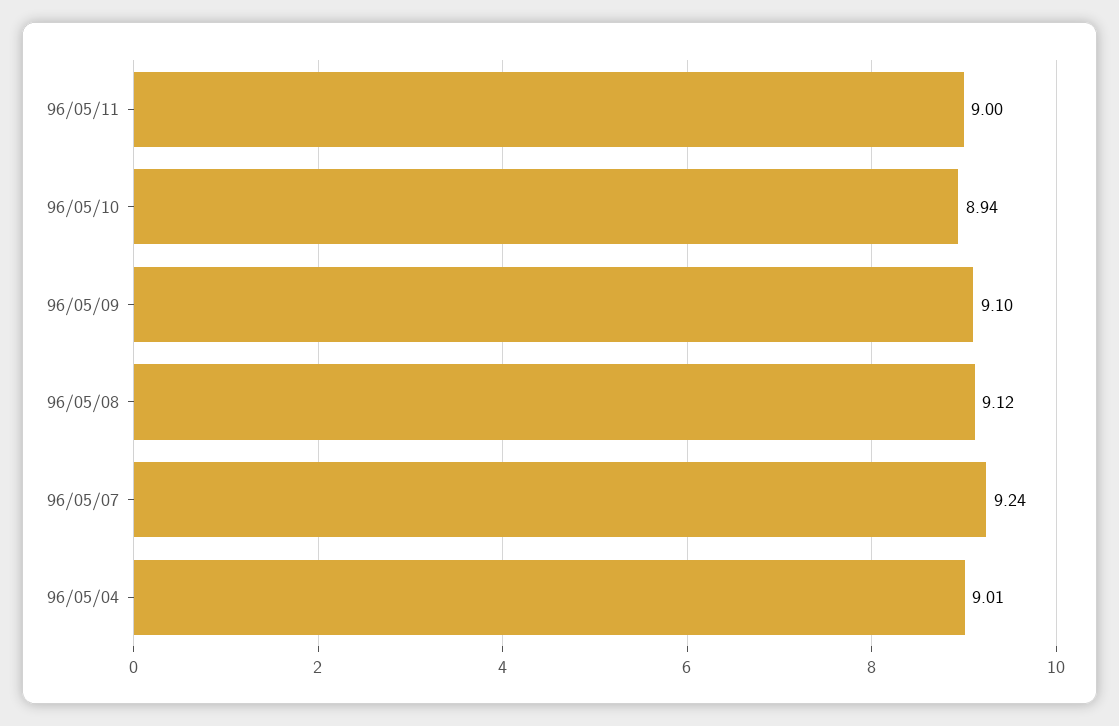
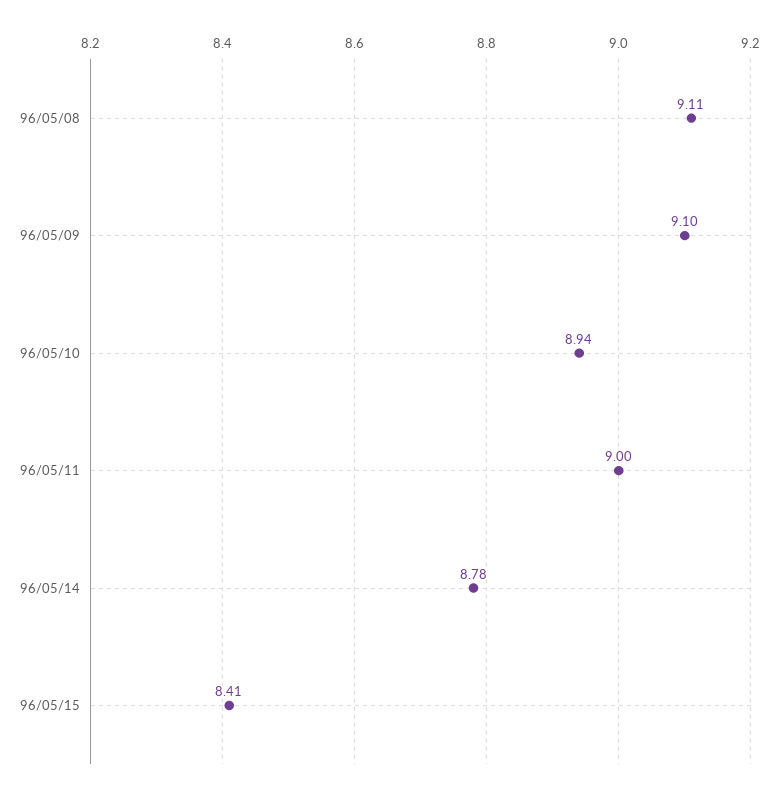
96/05/08: 9.12 -> 9.11
96/05/07: 9.24 -> none
96/05/04: 9.01 -> none
96/05/14: none -> 8.78
96/05/15: none -> 8.41

